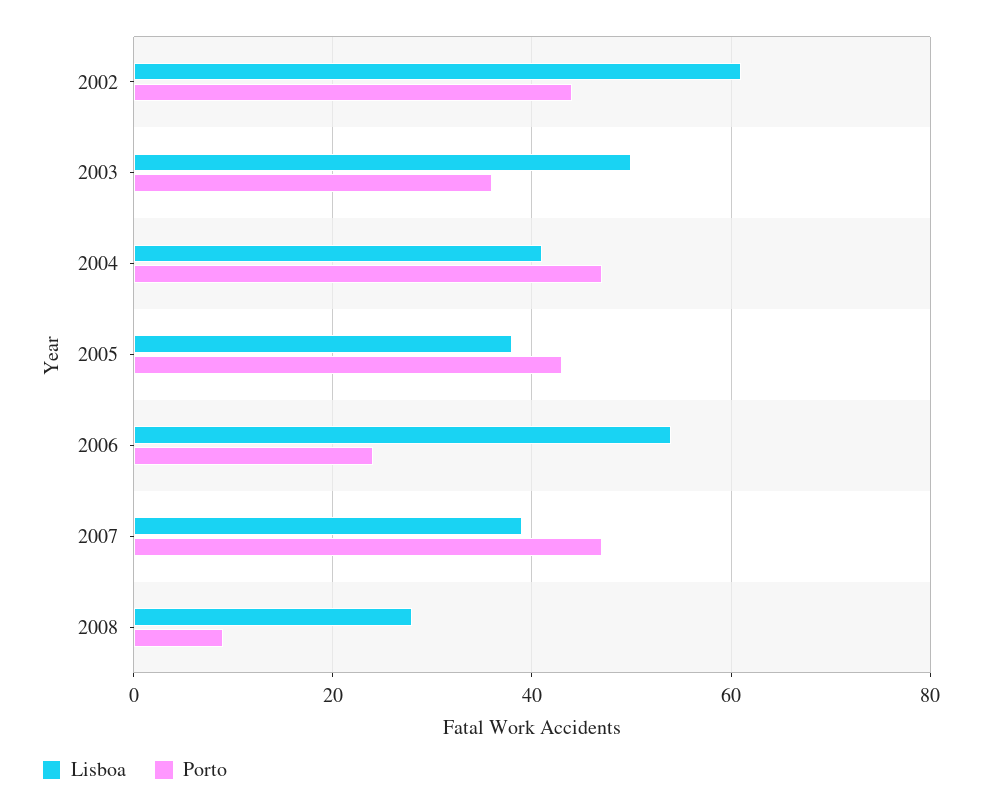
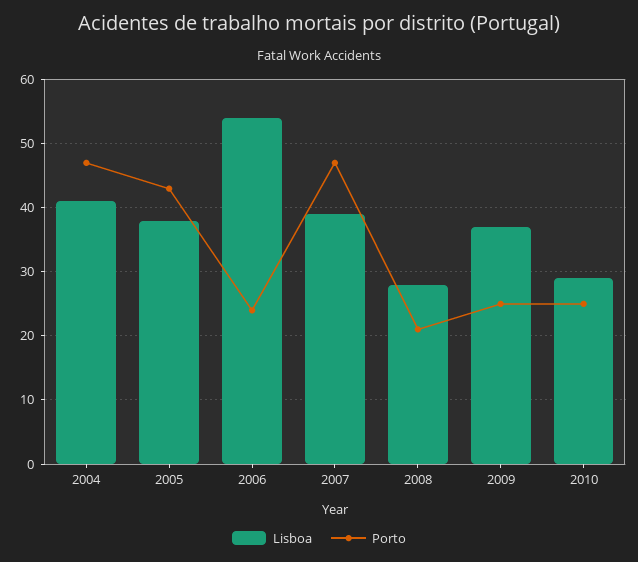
Lisboa, 2002: 60 -> none
Porto, 2002: 45 -> none
Lisboa, 2003: 50 -> none
Porto, 2003: 35 -> none
Porto, 2008: 10 -> 21
Lisboa, 2009: none -> 37
Porto, 2009: none -> 25
Lisboa, 2010: none -> 29
Porto, 2010: none -> 25

